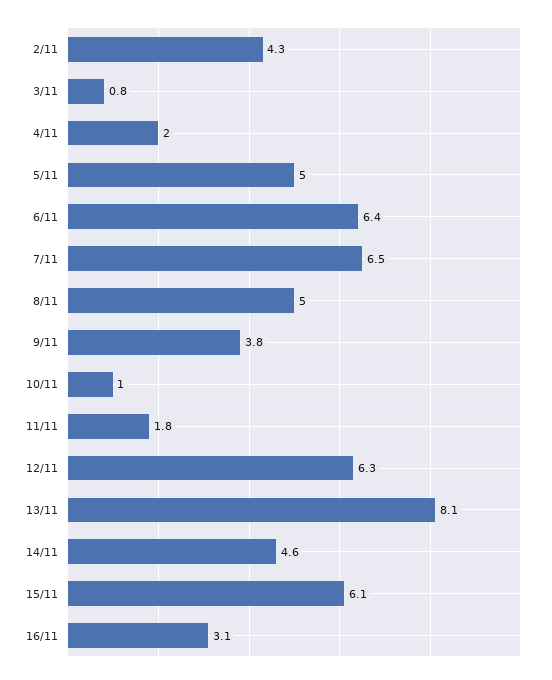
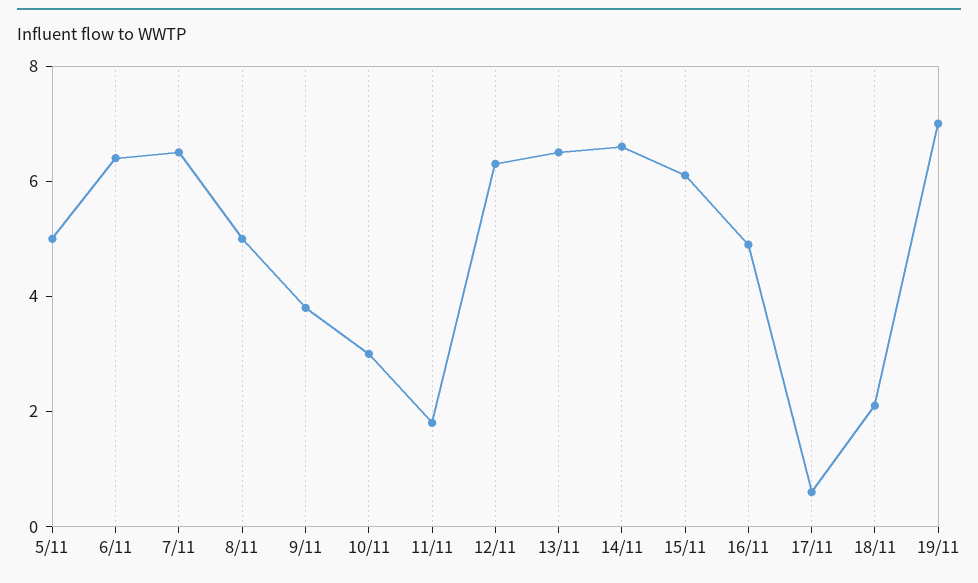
2/11: 4.3 -> none
3/11: 0.8 -> none
4/11: 2 -> none
10/11: 1 -> 3
13/11: 8.1 -> 6.5
14/11: 4.6 -> 6.5
16/11: 3.1 -> 5
17/11: none -> 0.5
18/11: none -> 2
19/11: none -> 7

